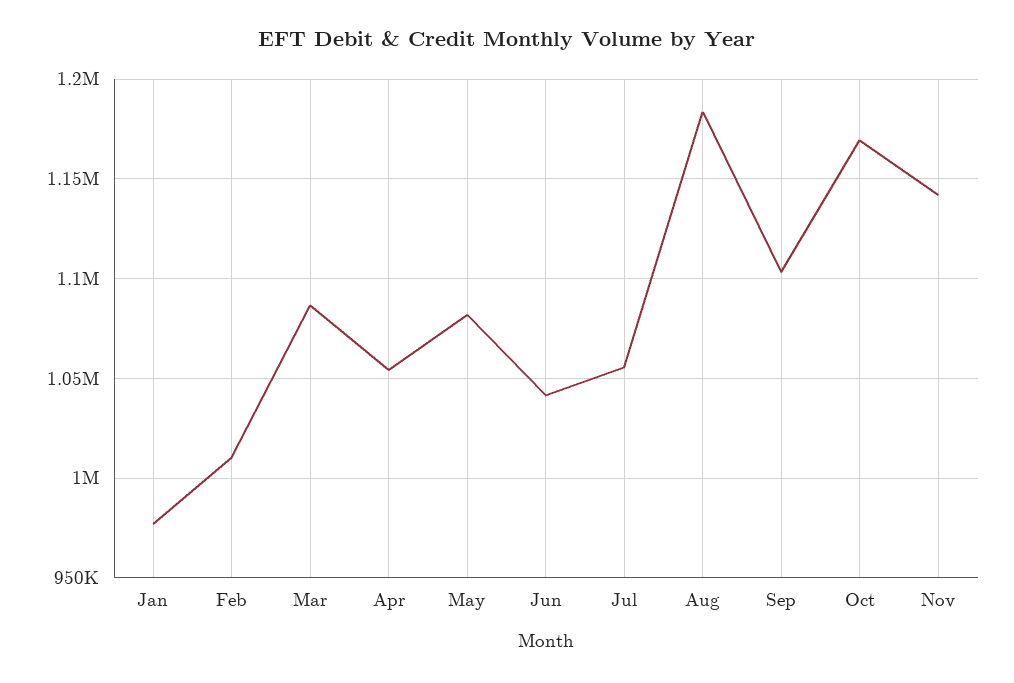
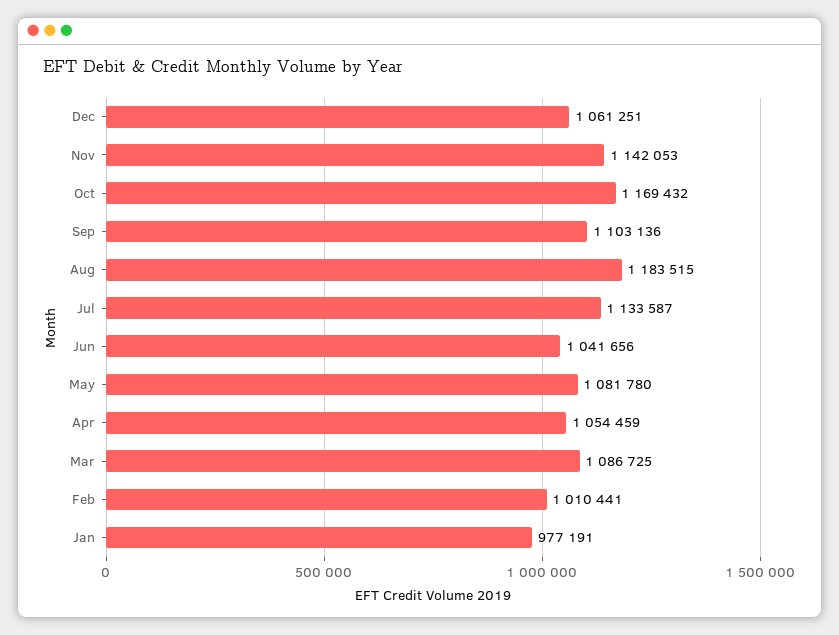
Jul: 1055000 -> 1133587
Dec: none -> 1061251

